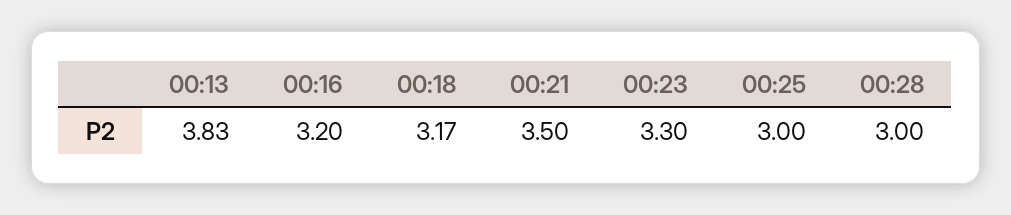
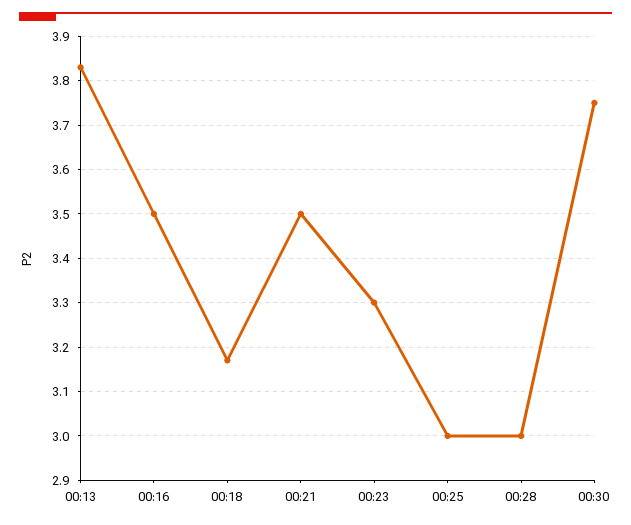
00:16: 3.2 -> 3.5
00:30: none -> 3.75

